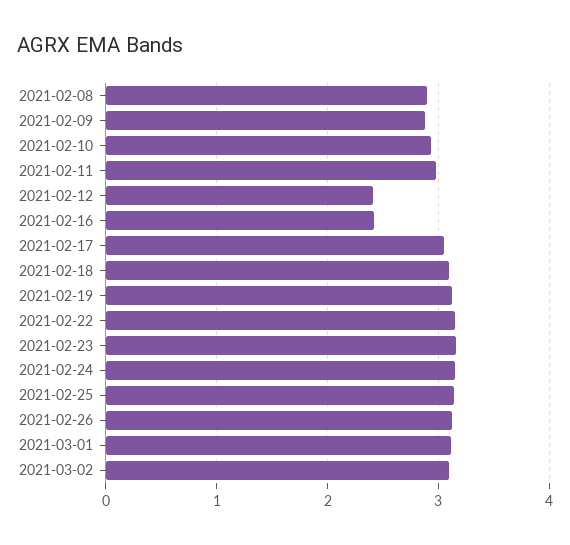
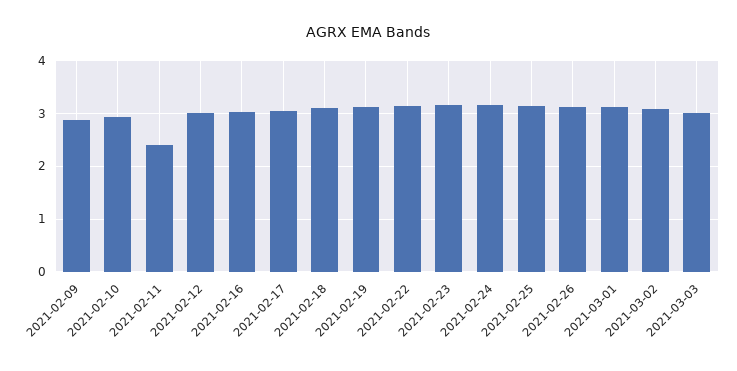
2021-02-08: 2.9 -> none
2021-02-11: 3 -> 2.4
2021-02-12: 2.4 -> 3
2021-02-16: 2.4 -> 3
2021-03-03: none -> 3

